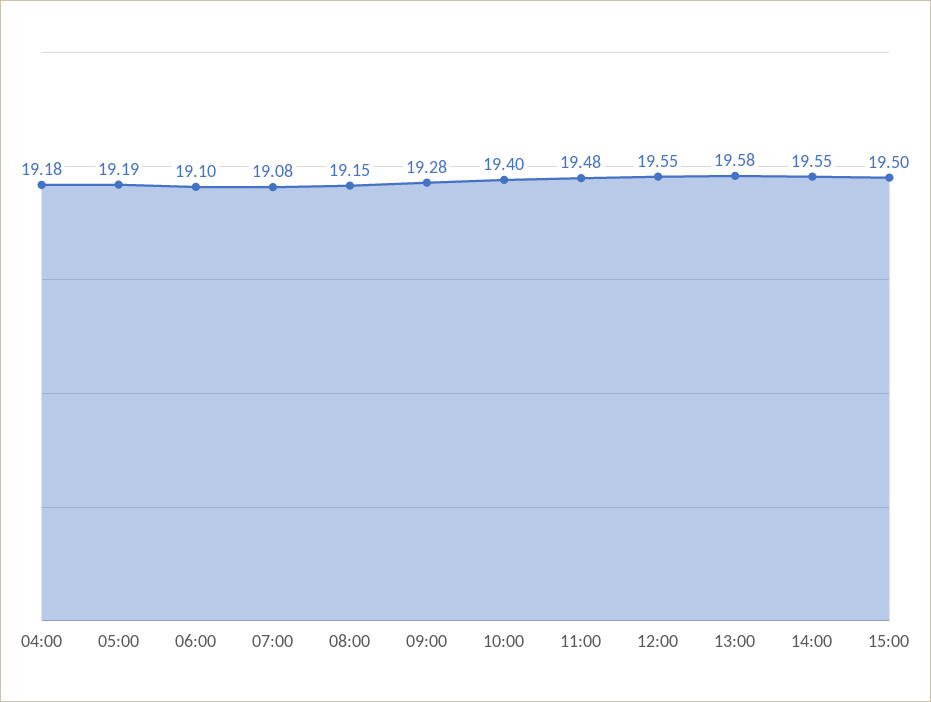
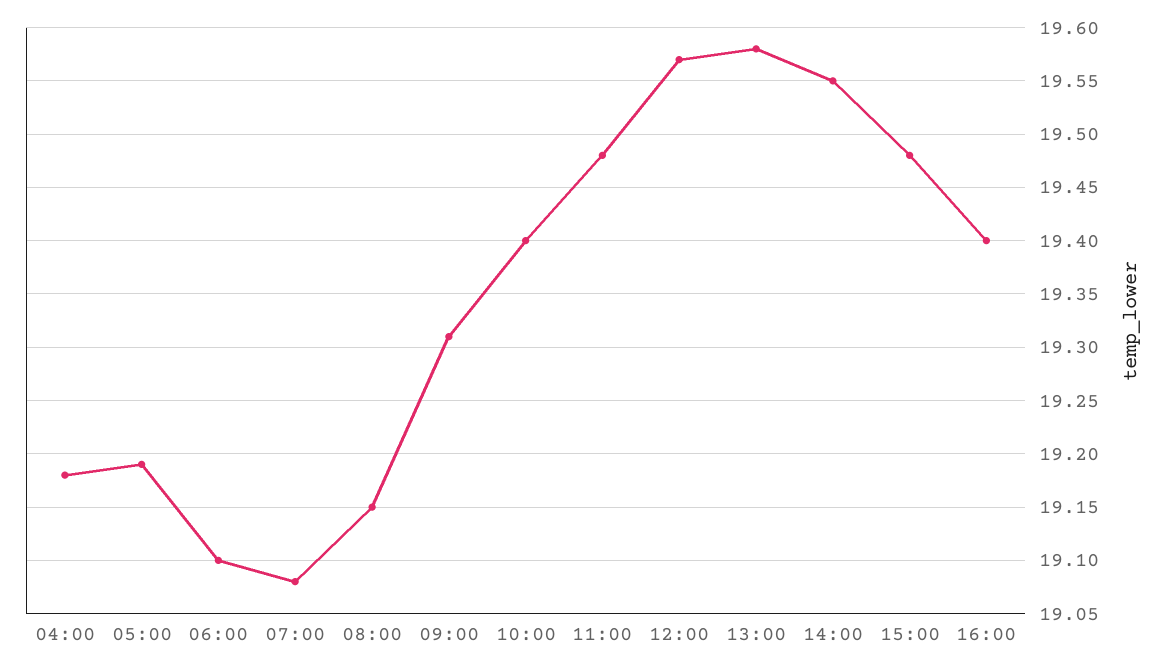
09:00: 19.28 -> 19.31
12:00: 19.55 -> 19.57
15:00: 19.5 -> 19.48
16:00: none -> 19.4

